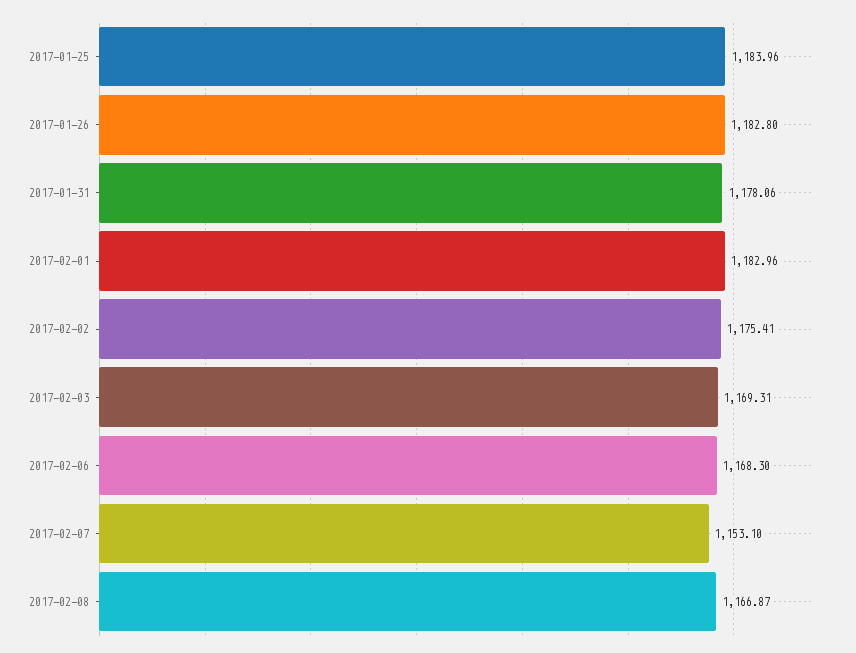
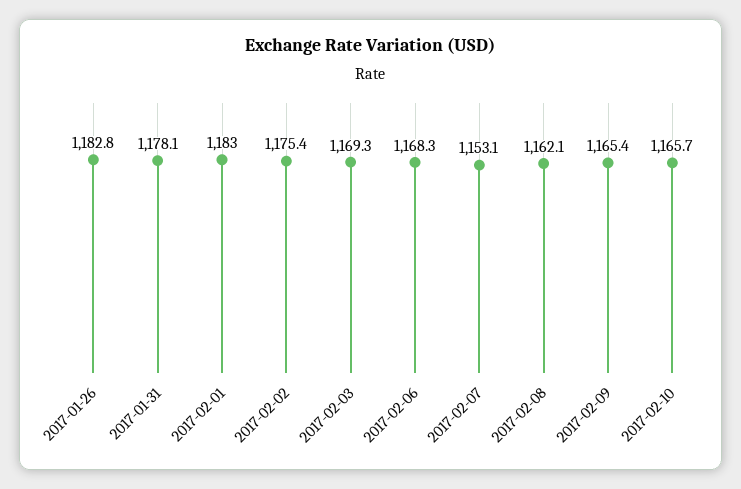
2017-01-25: 1183.96 -> none
2017-02-08: 1166.87 -> 1162.1
2017-02-09: none -> 1165.4
2017-02-10: none -> 1165.7

